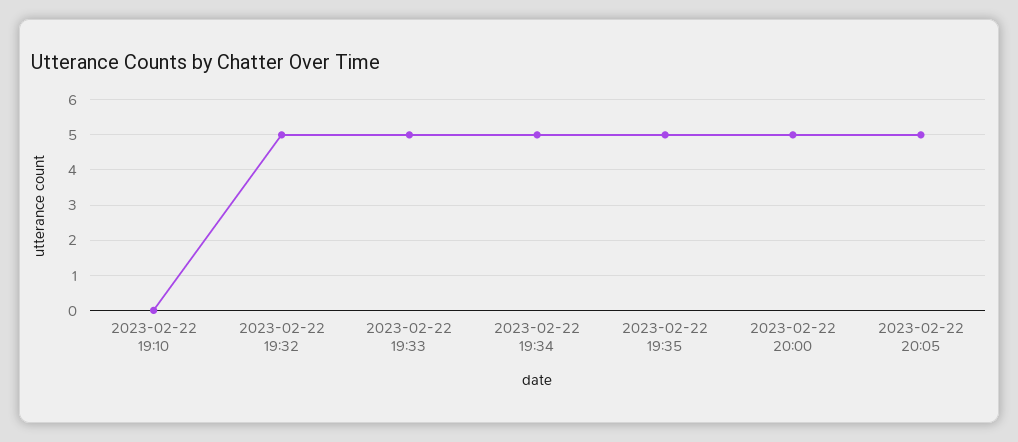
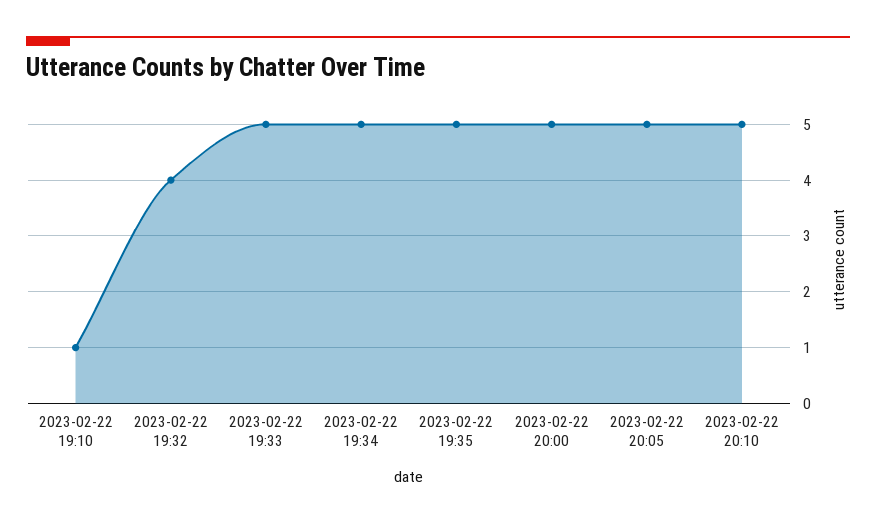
2023-02-22 19:10: 0 -> 1
2023-02-22 19:32: 5 -> 4
2023-02-22 20:10: none -> 5

